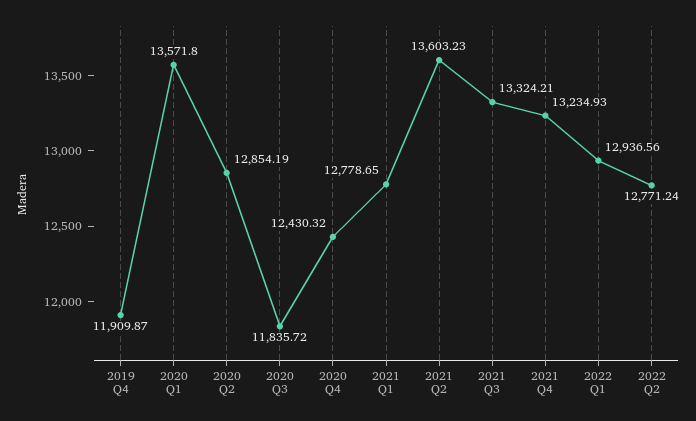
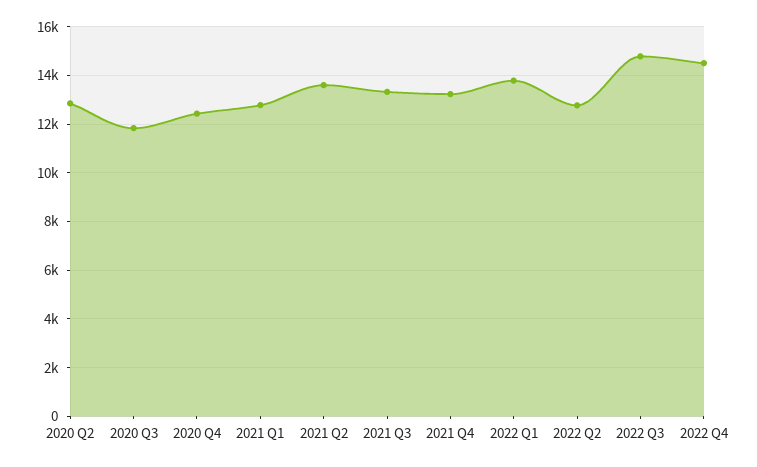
2019 Q4: 11909.87 -> none
2020 Q1: 13571.8 -> none
2022 Q1: 12936.56 -> 13750
2022 Q3: none -> 14750
2022 Q4: none -> 14500

